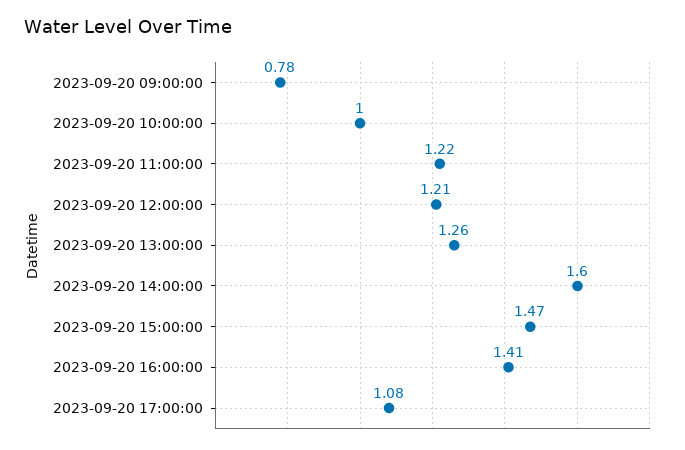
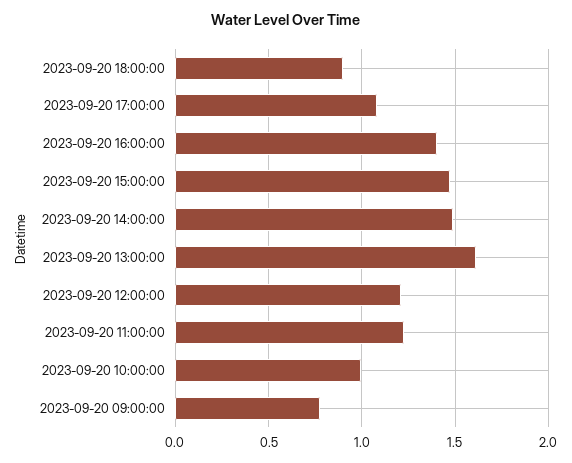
2023-09-20 13:00:00: 1.26 -> 1.6
2023-09-20 14:00:00: 1.6 -> 1.5
2023-09-20 18:00:00: none -> 0.9

